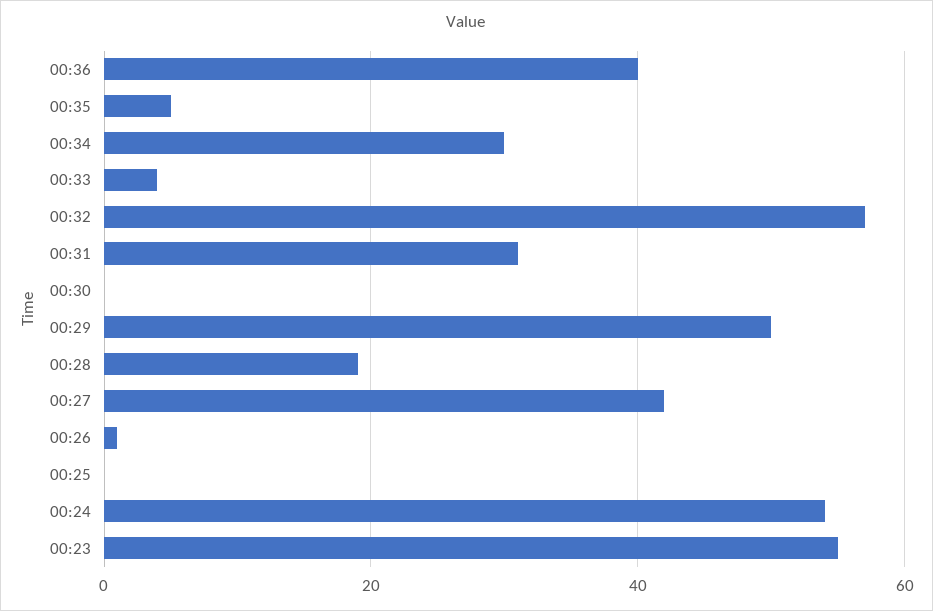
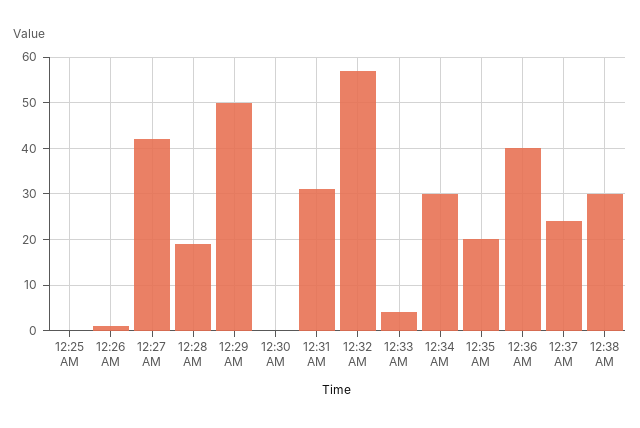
00:35: 5 -> 20
00:24: 55 -> none
00:23: 55 -> none
12:37 AM: none -> 25
12:38 AM: none -> 30

